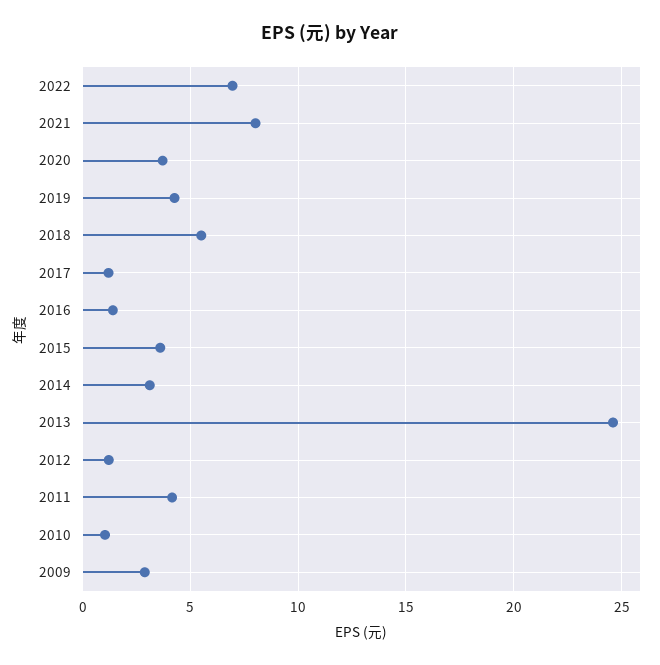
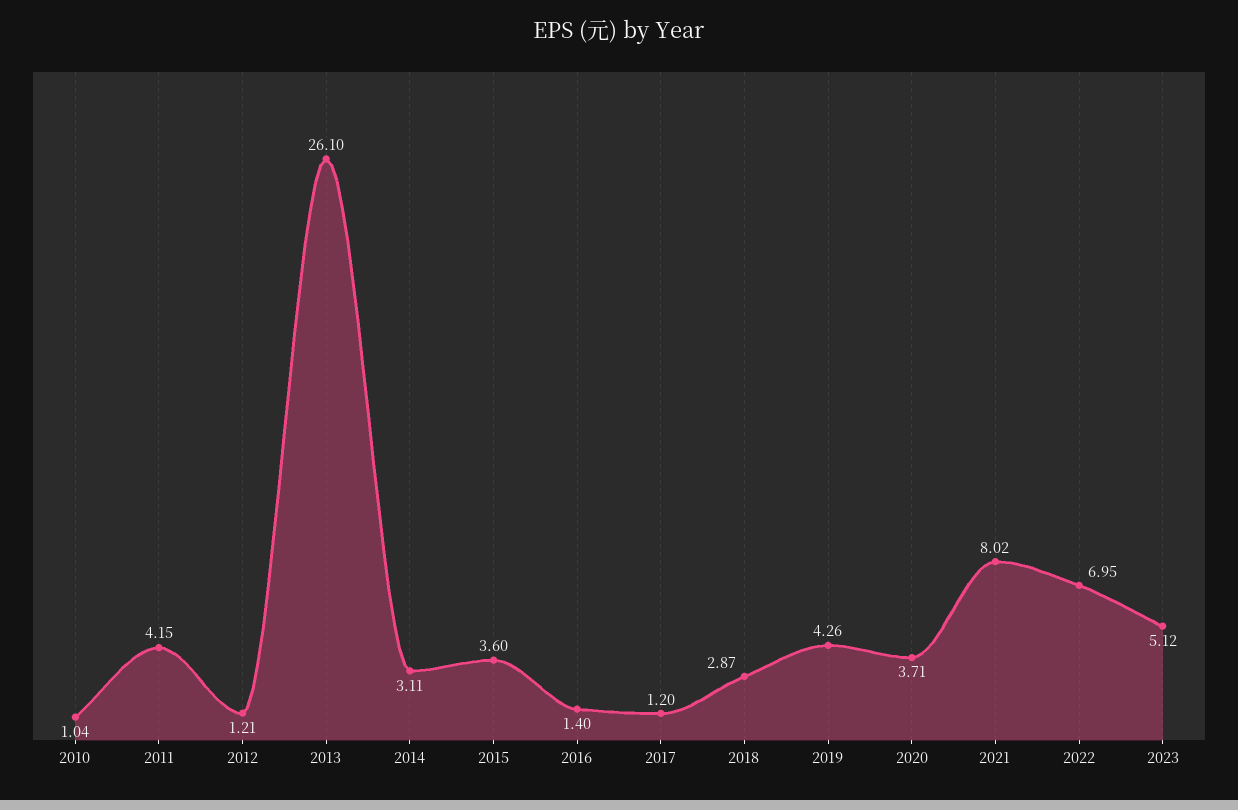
2018: 5.5 -> 2.87
2013: 24.5 -> 26.1
2009: 3 -> none
2023: none -> 5.12

